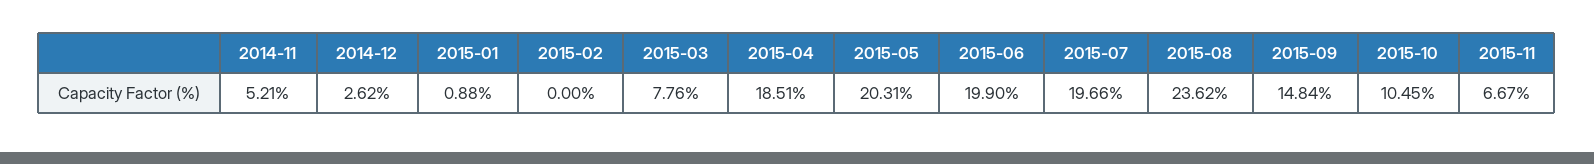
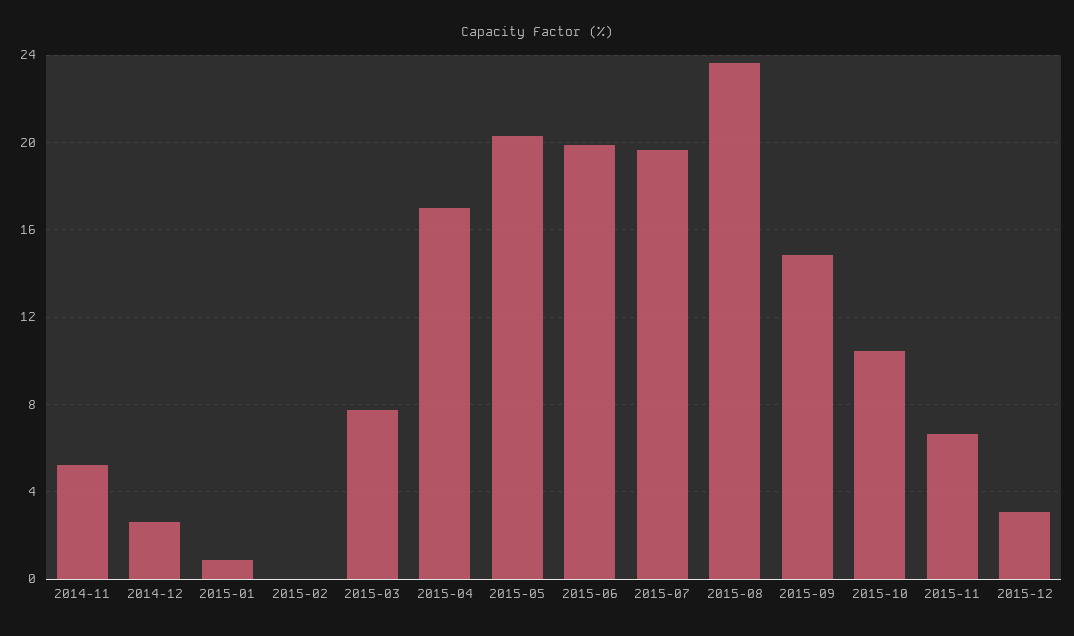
2015-04: 18.51 -> 17
2015-12: none -> 3

